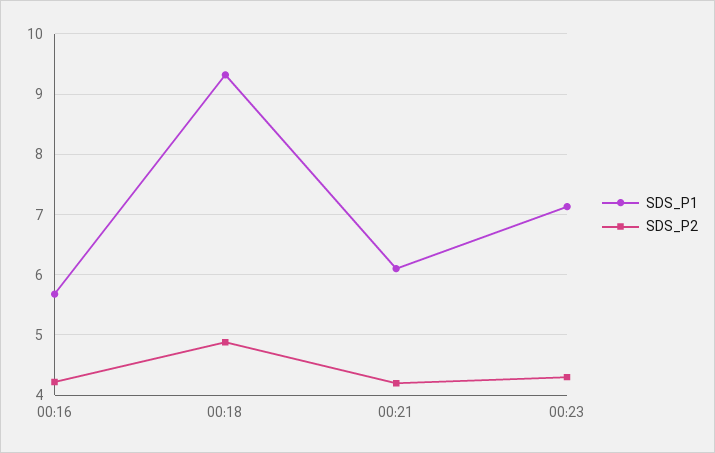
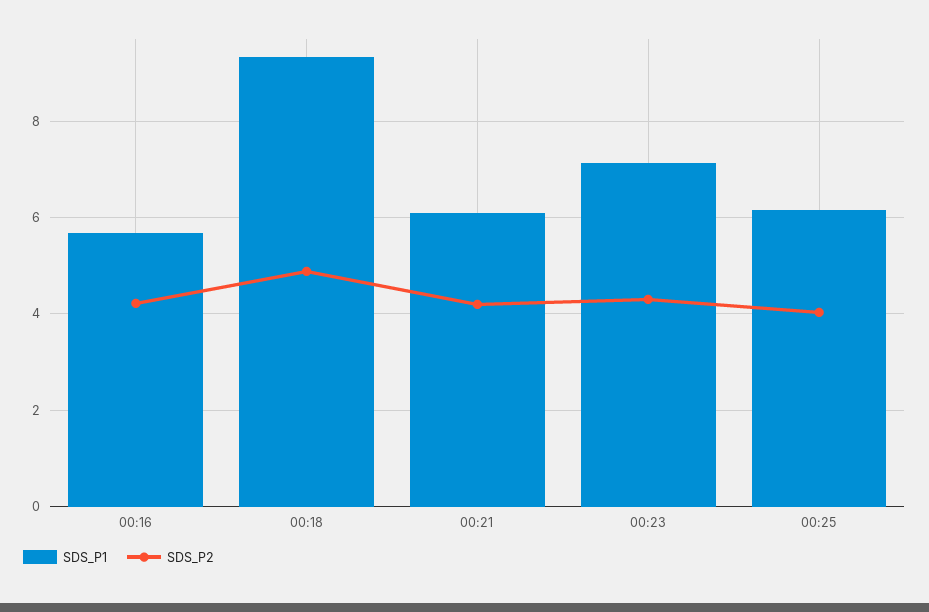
SDS_P1, 00:25: none -> 6.2
SDS_P2, 00:25: none -> 4

